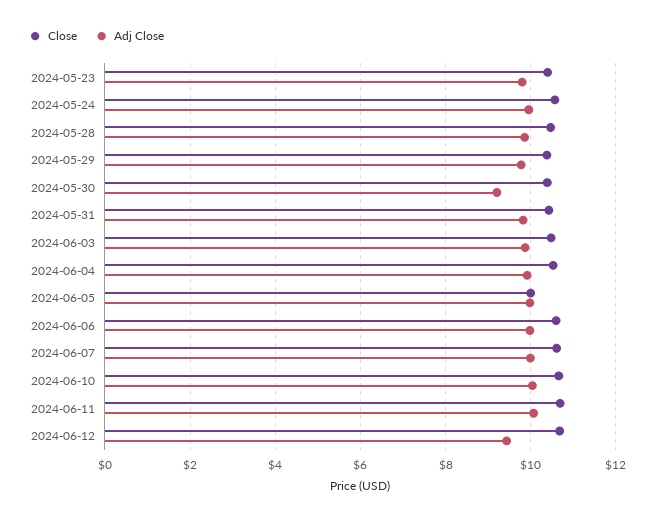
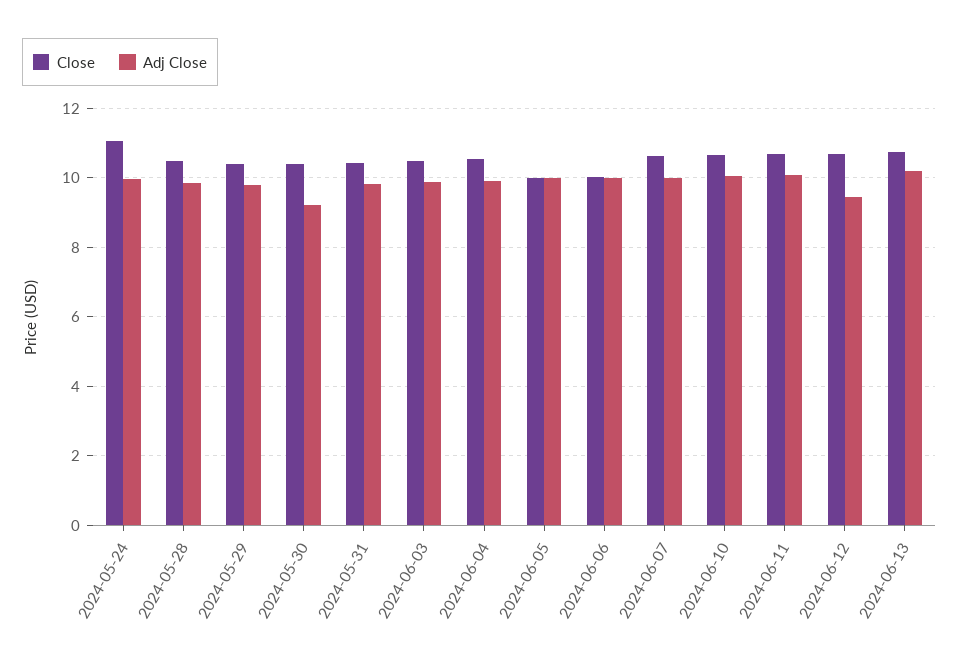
Close, 2024-05-23: 10.4 -> none
Adj Close, 2024-05-23: 9.8 -> none
Close, 2024-05-24: 10.6 -> 11
Close, 2024-06-06: 10.6 -> 10
Close, 2024-06-13: none -> 10.8
Adj Close, 2024-06-13: none -> 10.2

